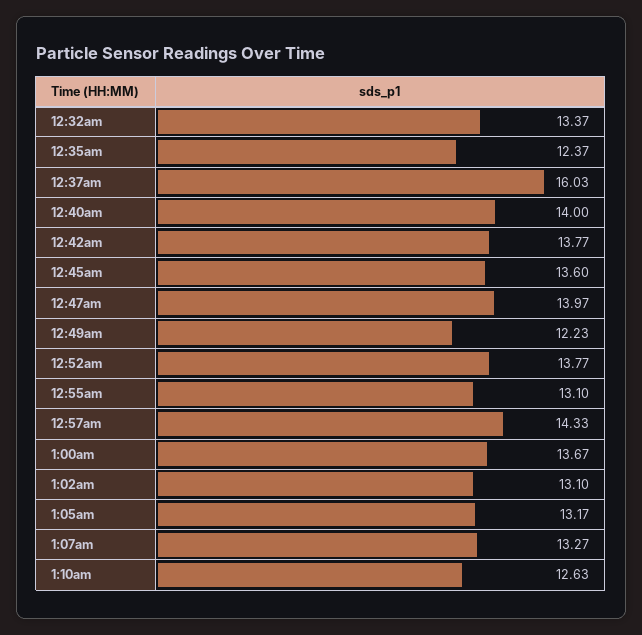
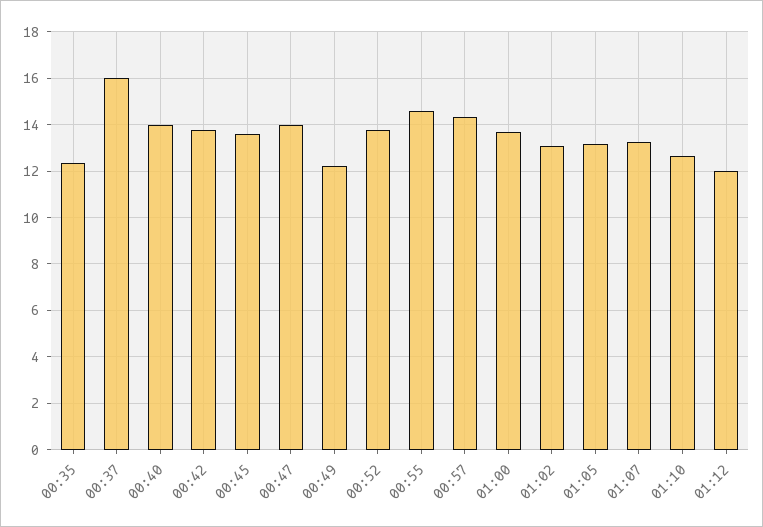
12:32am: 13.37 -> none
12:55am: 13.1 -> 14.5
01:12: none -> 12

